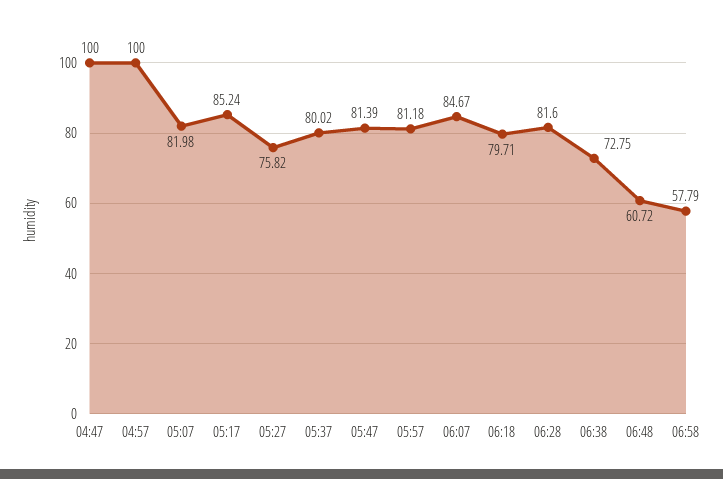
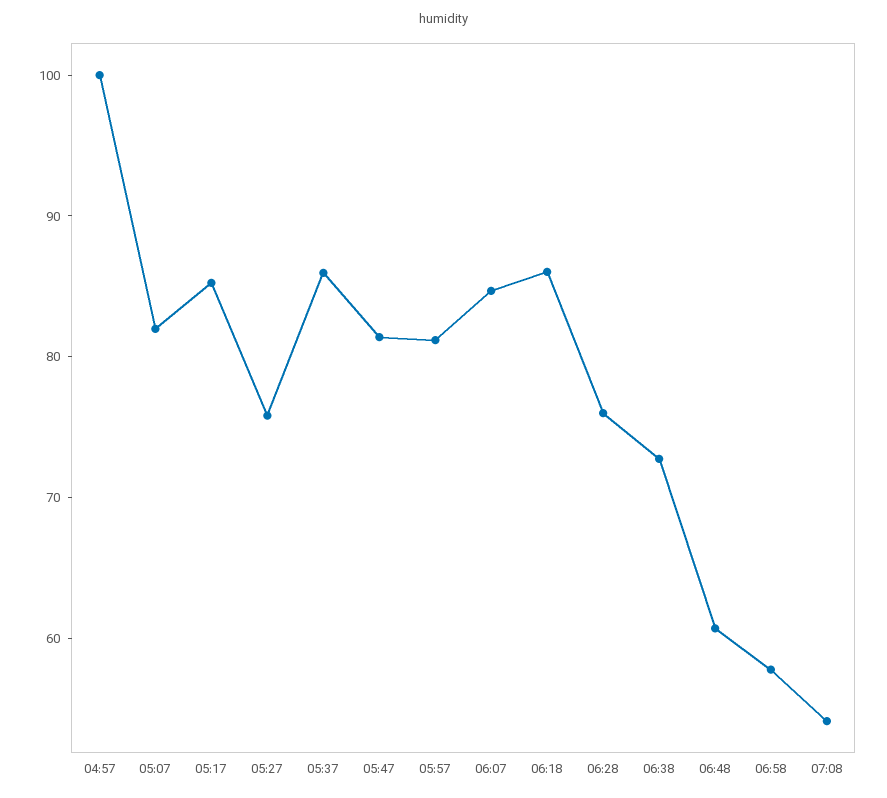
04:47: 100 -> none
05:37: 80.02 -> 86
06:18: 79.71 -> 86
06:28: 81.6 -> 76
07:08: none -> 54

